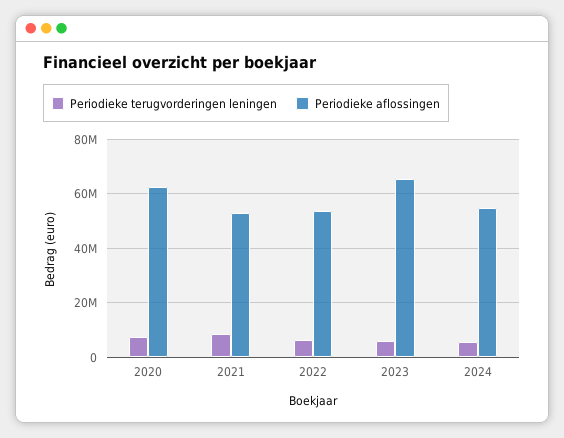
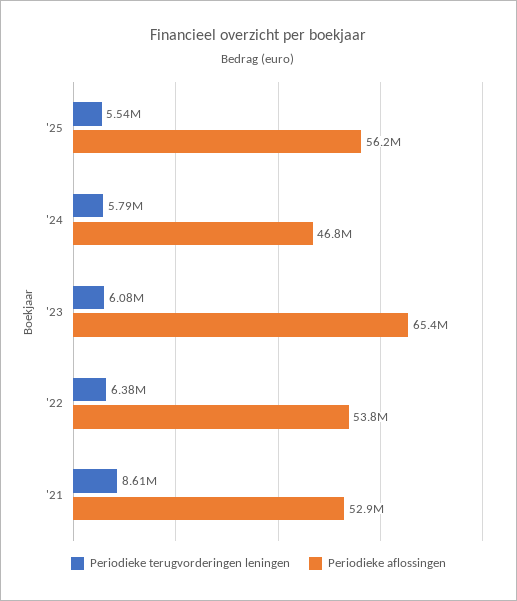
Periodieke terugvorderingen leningen, 2020: 7500000 -> none
Periodieke aflossingen, 2020: 62500000 -> none
Periodieke aflossingen, 2024: 55000000 -> 46800000
Periodieke terugvorderingen leningen, '25: none -> 5540000
Periodieke aflossingen, '25: none -> 56200000

